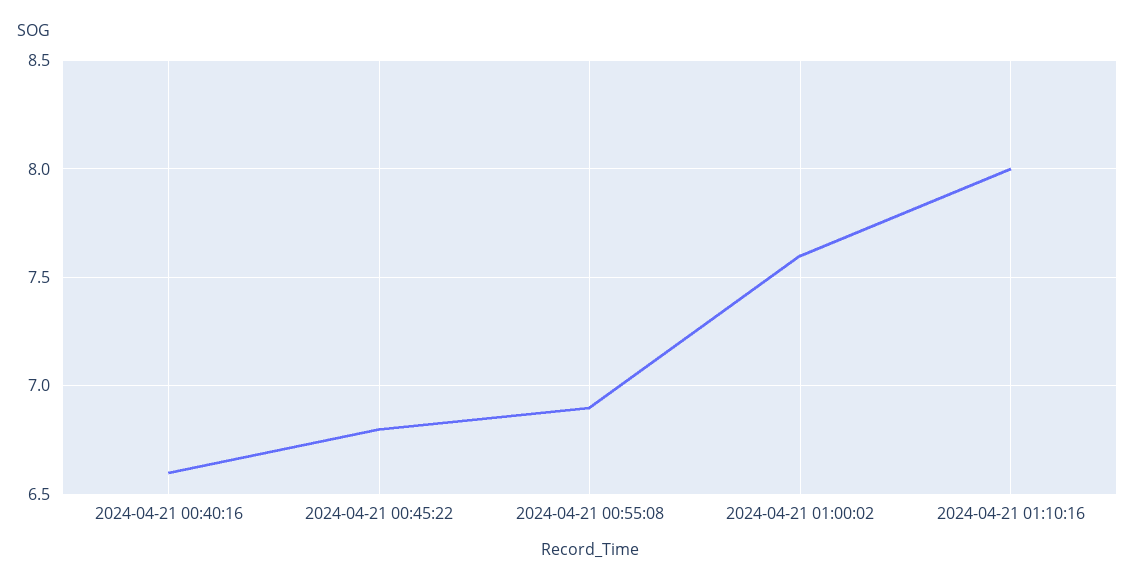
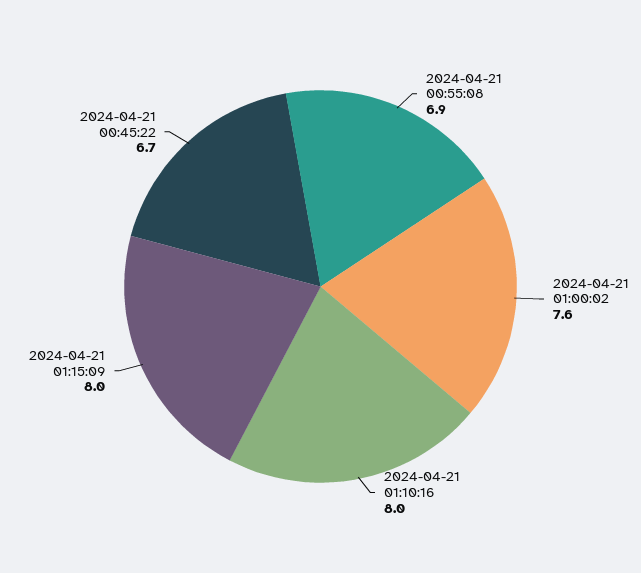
2024-04-21 00:40:16: 6.6 -> none
2024-04-21 00:45:22: 6.8 -> 6.7
2024-04-21 01:15:09: none -> 8

